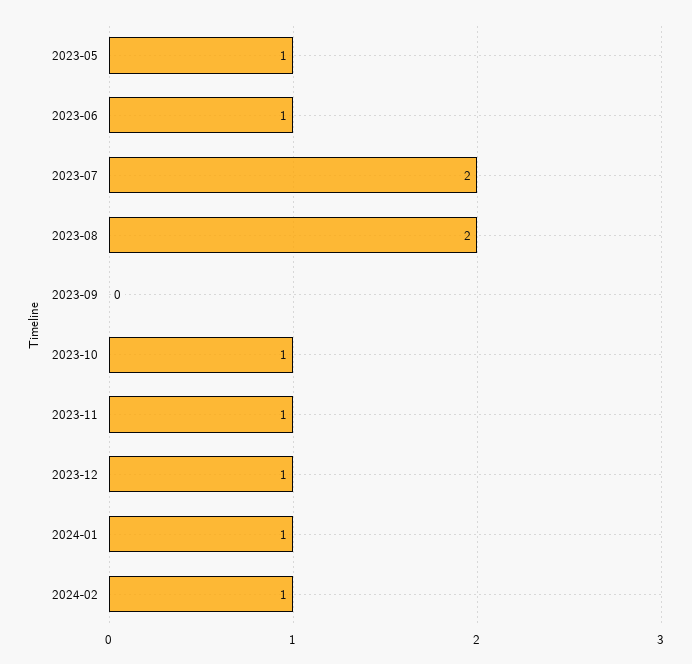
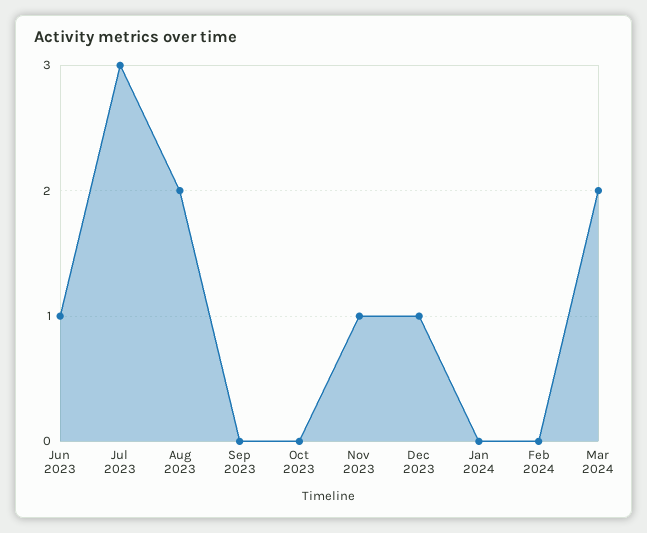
2023-05: 1 -> none
2023-07: 2 -> 3
2023-10: 1 -> 0
2024-01: 1 -> 0
2024-02: 1 -> 0
Mar 2024: none -> 2

